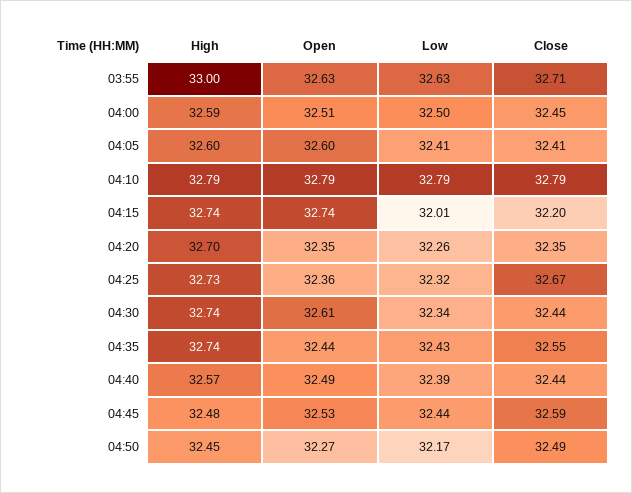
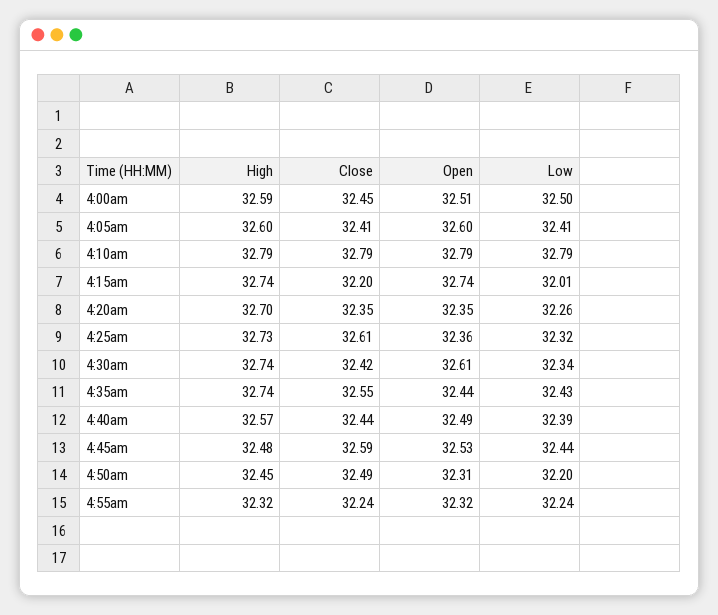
High, 03:55: 33 -> none
Open, 03:55: 32.63 -> none
Low, 03:55: 32.63 -> none
Close, 03:55: 32.71 -> none
Close, 04:25: 32.67 -> 32.61
Close, 04:30: 32.44 -> 32.42
Open, 04:50: 32.27 -> 32.31
Low, 04:50: 32.17 -> 32.2
High, 4:55am: none -> 32.32
Close, 4:55am: none -> 32.24
Open, 4:55am: none -> 32.32
Low, 4:55am: none -> 32.24

